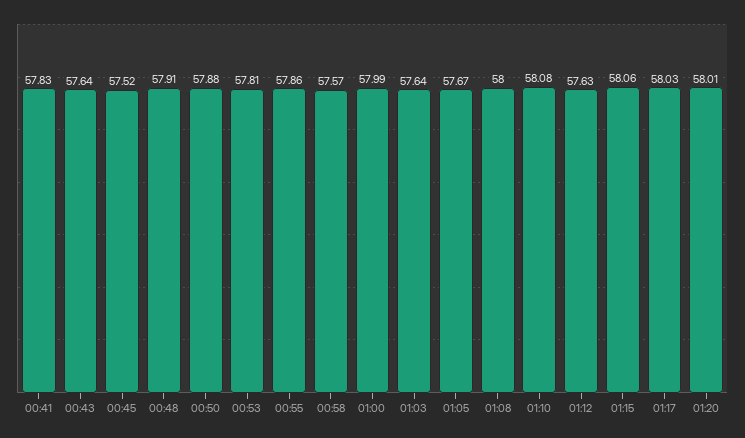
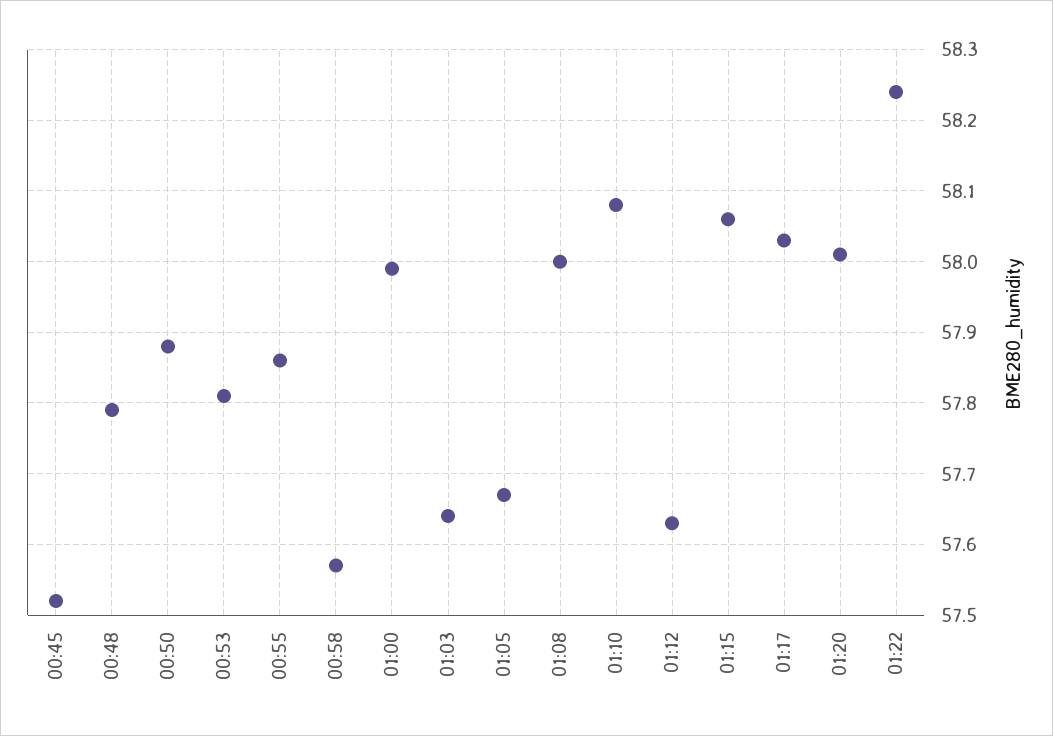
00:41: 57.83 -> none
00:43: 57.64 -> none
00:48: 57.91 -> 57.79
01:22: none -> 58.24

